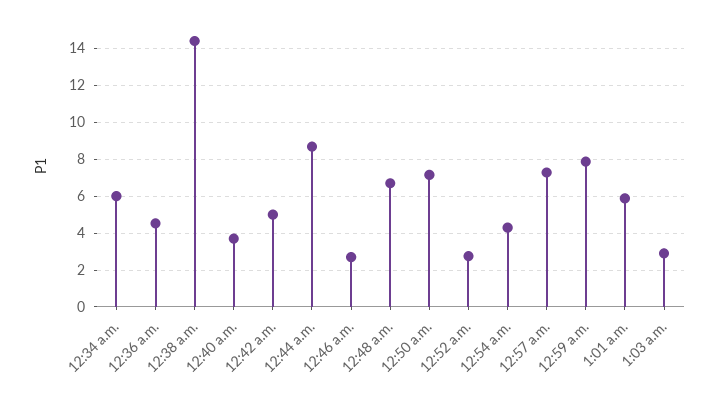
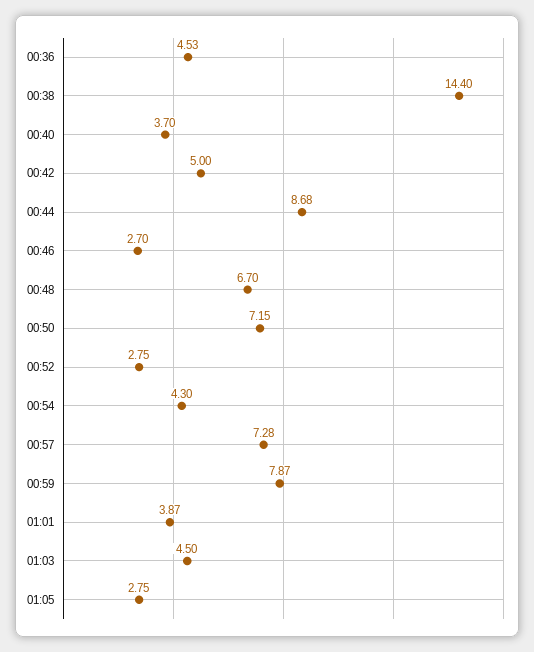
12:34 a.m.: 6 -> none
1:01 a.m.: 6 -> 3.87
1:03 a.m.: 3 -> 4.5
01:05: none -> 2.75

